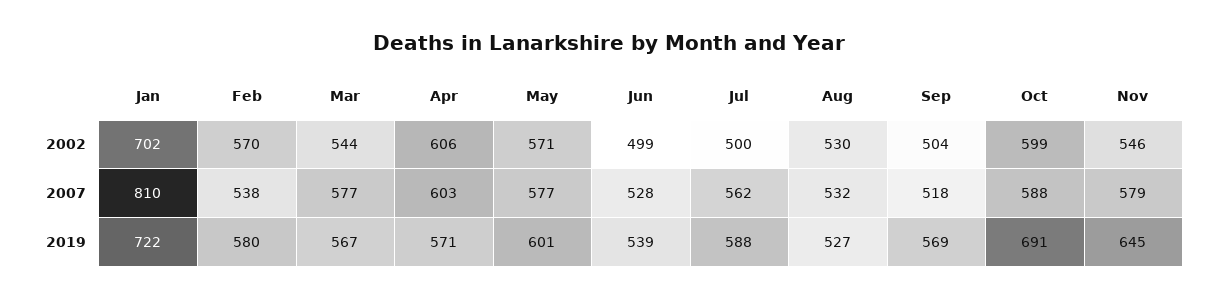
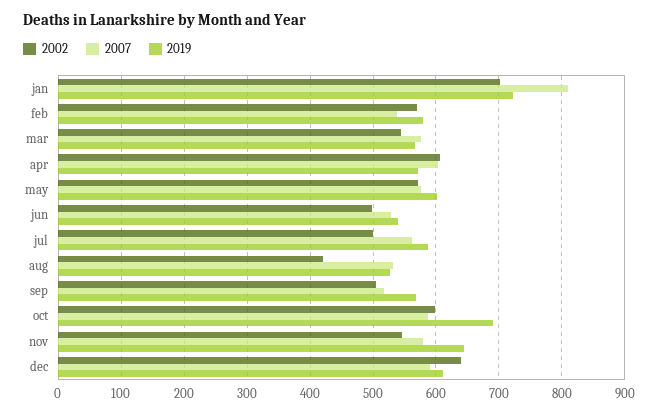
2002, Aug: 530 -> 420
2002, dec: none -> 640
2007, dec: none -> 590
2019, dec: none -> 610

